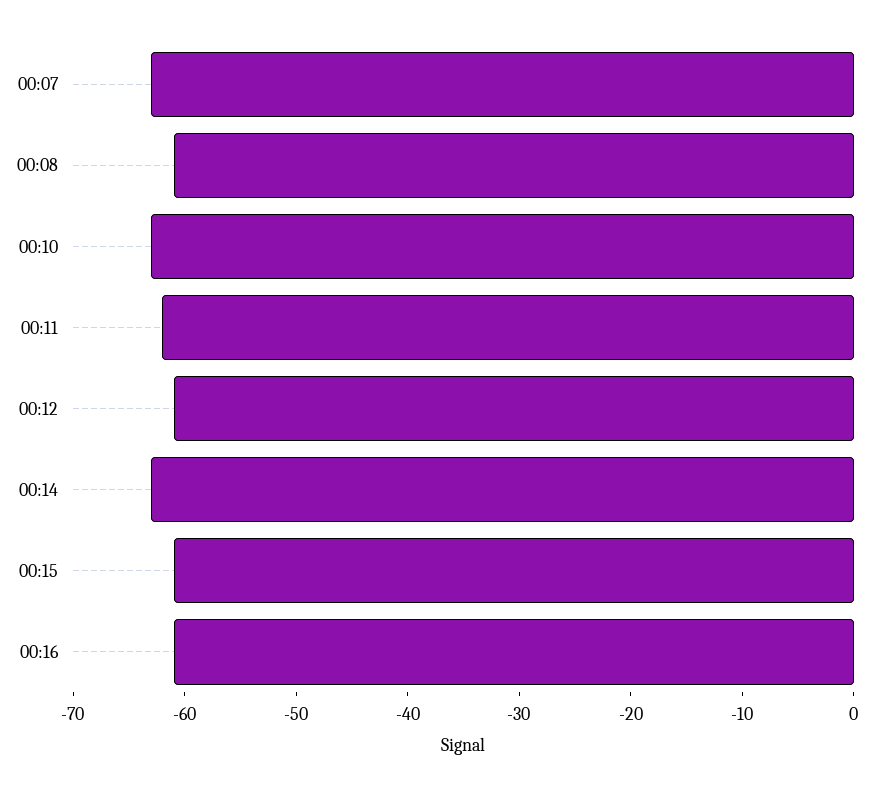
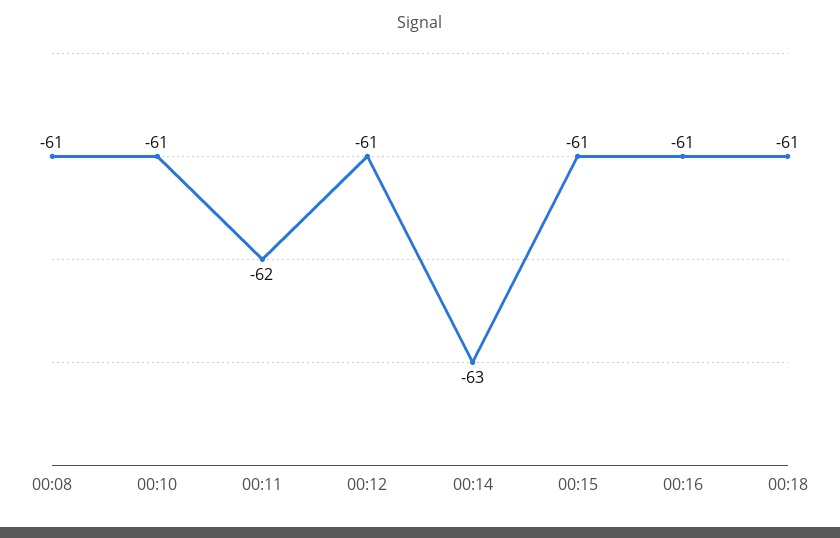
00:07: -63 -> none
00:10: -63 -> -61
00:18: none -> -61

